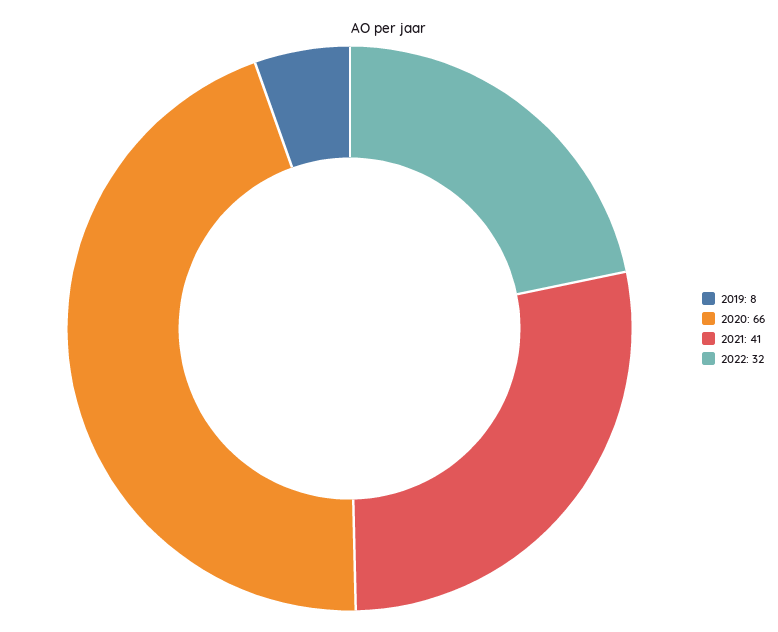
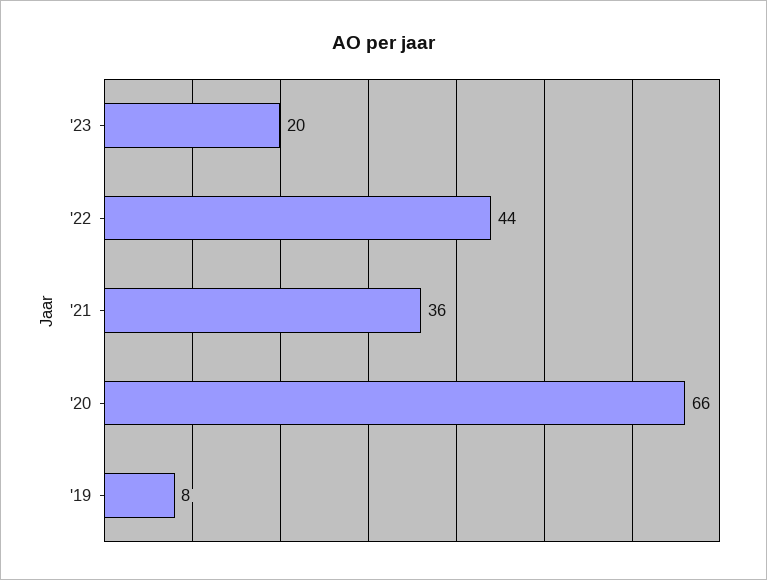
2021: 41 -> 36
2022: 32 -> 44
'23: none -> 20

